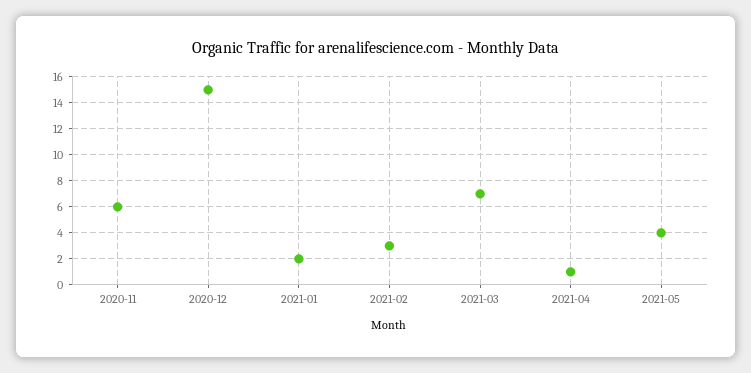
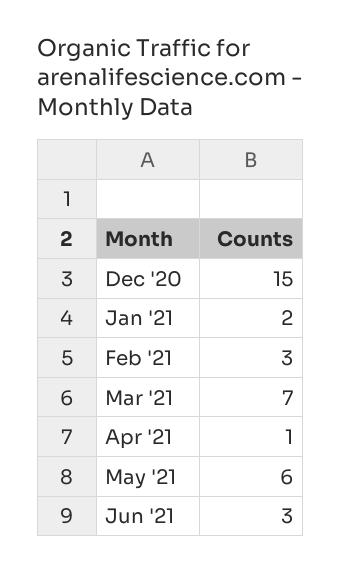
2020-11: 6 -> none
2021-05: 4 -> 6
Jun '21: none -> 3

